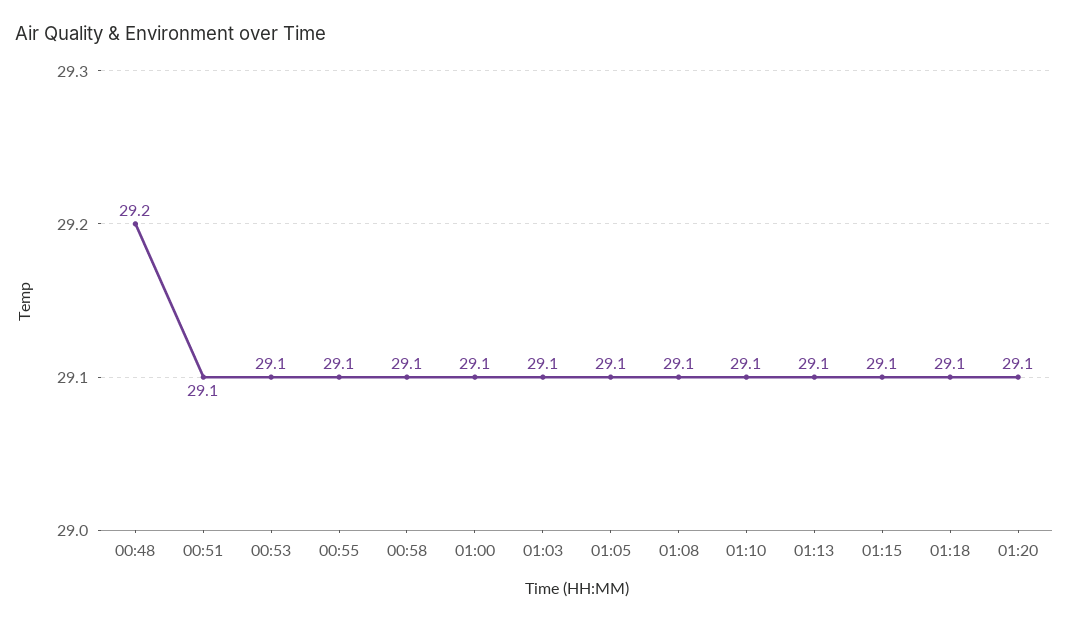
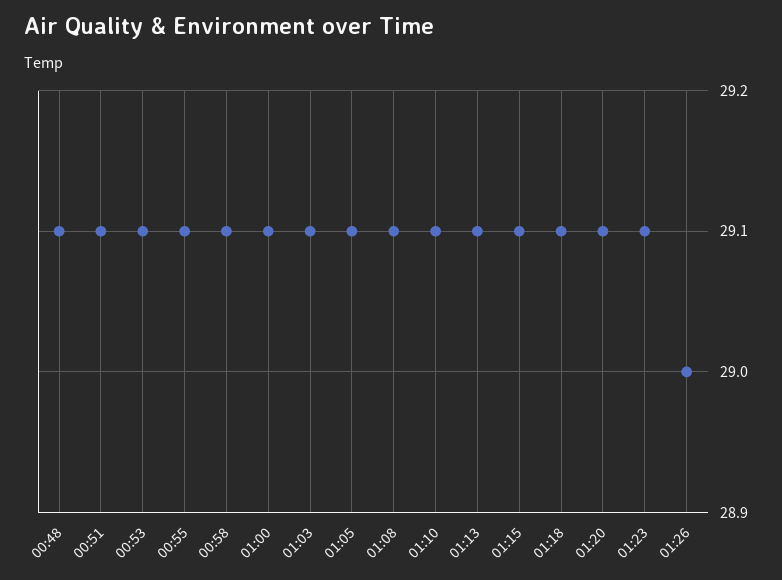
00:48: 29.2 -> 29.1
01:23: none -> 29.1
01:26: none -> 29

